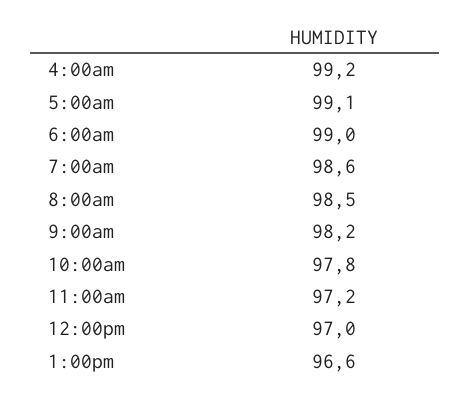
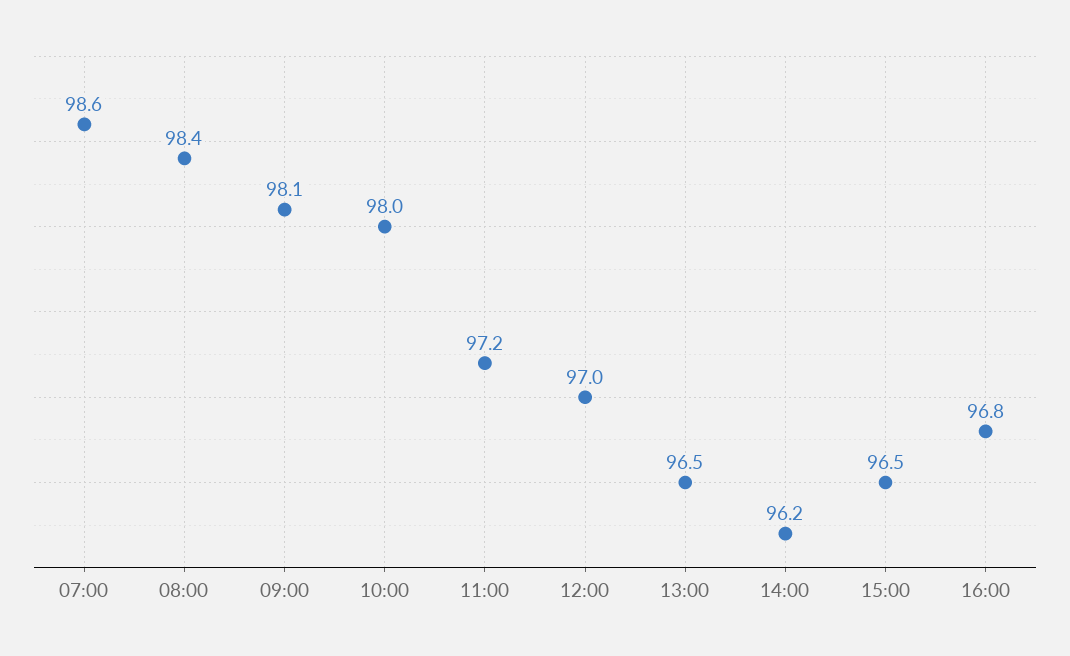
4:00am: 99.2 -> none
5:00am: 99.1 -> none
6:00am: 99 -> none
8:00am: 98.5 -> 98.4
9:00am: 98.2 -> 98.1
10:00am: 97.8 -> 98
1:00pm: 96.6 -> 96.5
14:00: none -> 96.2
15:00: none -> 96.5
16:00: none -> 96.8

